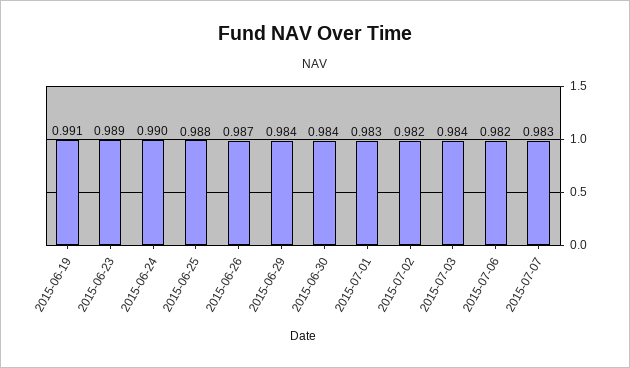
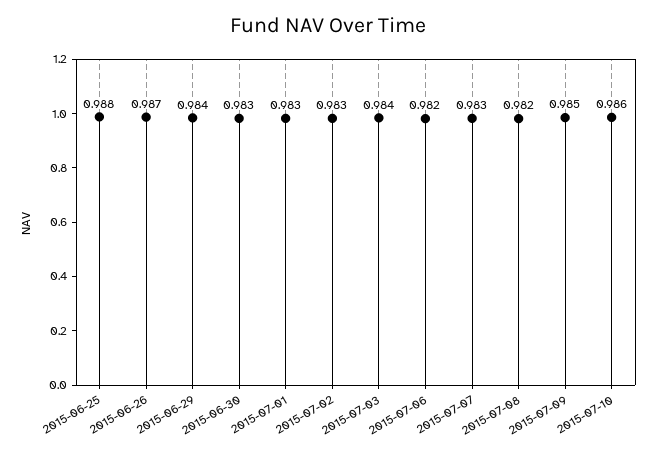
2015-06-19: 0.991 -> none
2015-06-23: 0.989 -> none
2015-06-24: 0.99 -> none
2015-06-30: 0.984 -> 0.983
2015-07-02: 0.982 -> 0.983
2015-07-08: none -> 0.982
2015-07-09: none -> 0.985
2015-07-10: none -> 0.986

